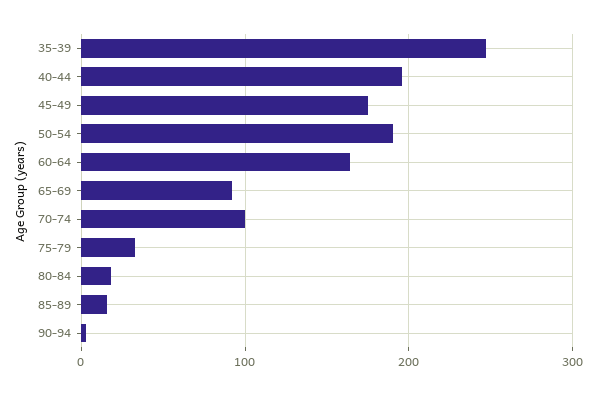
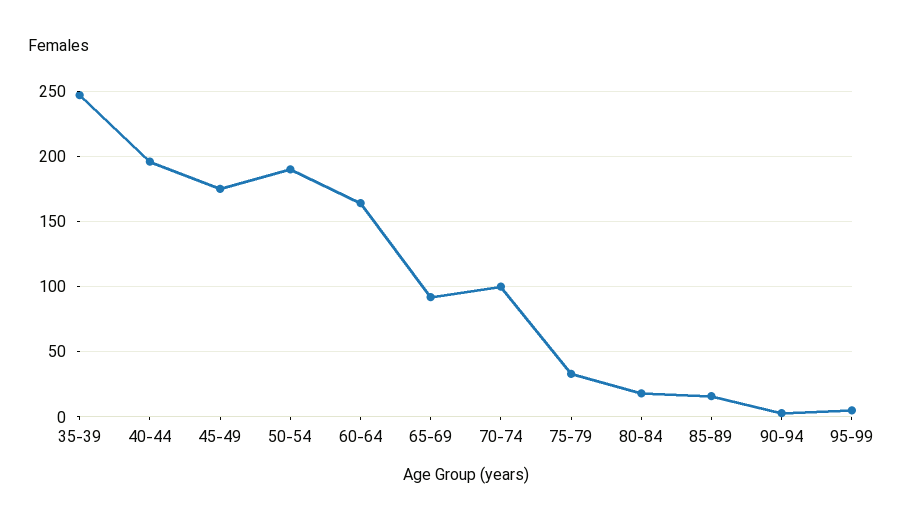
95-99: none -> 5

